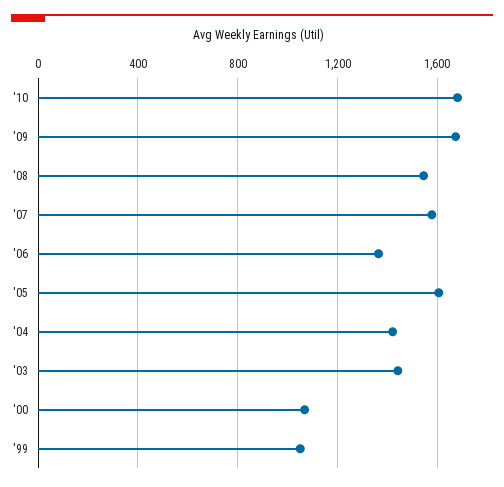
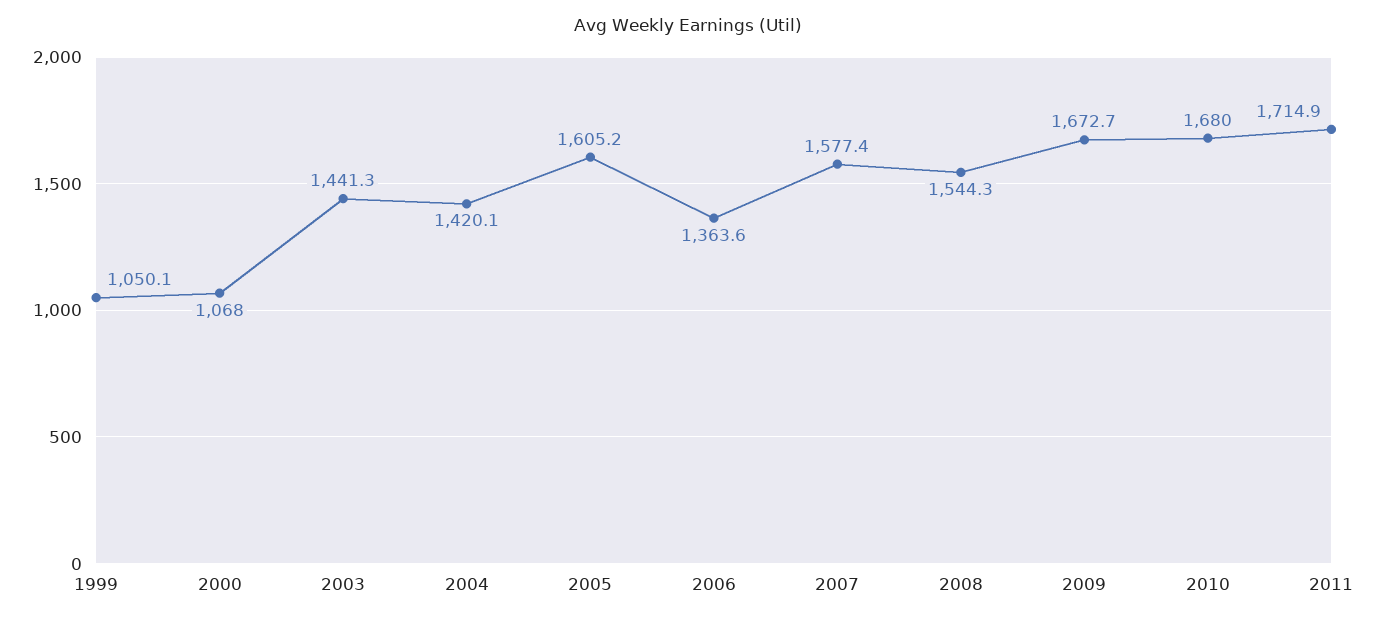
2011: none -> 1714.9

